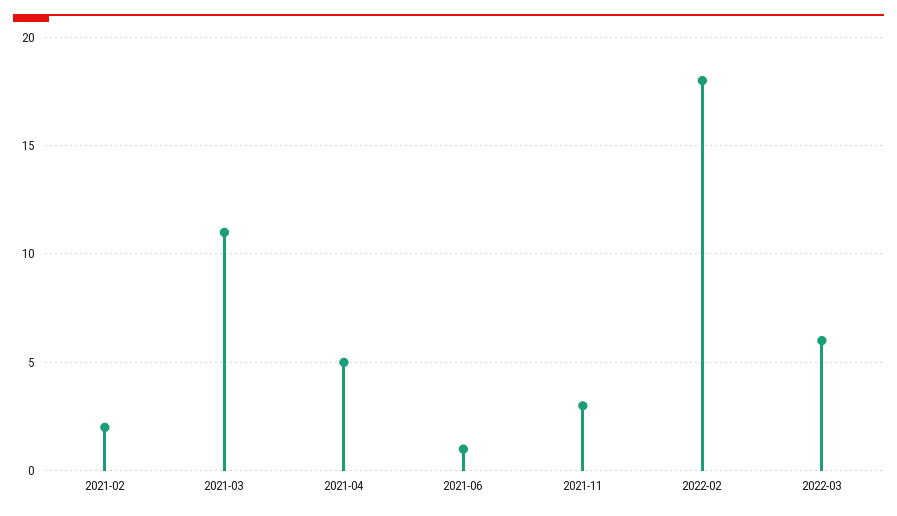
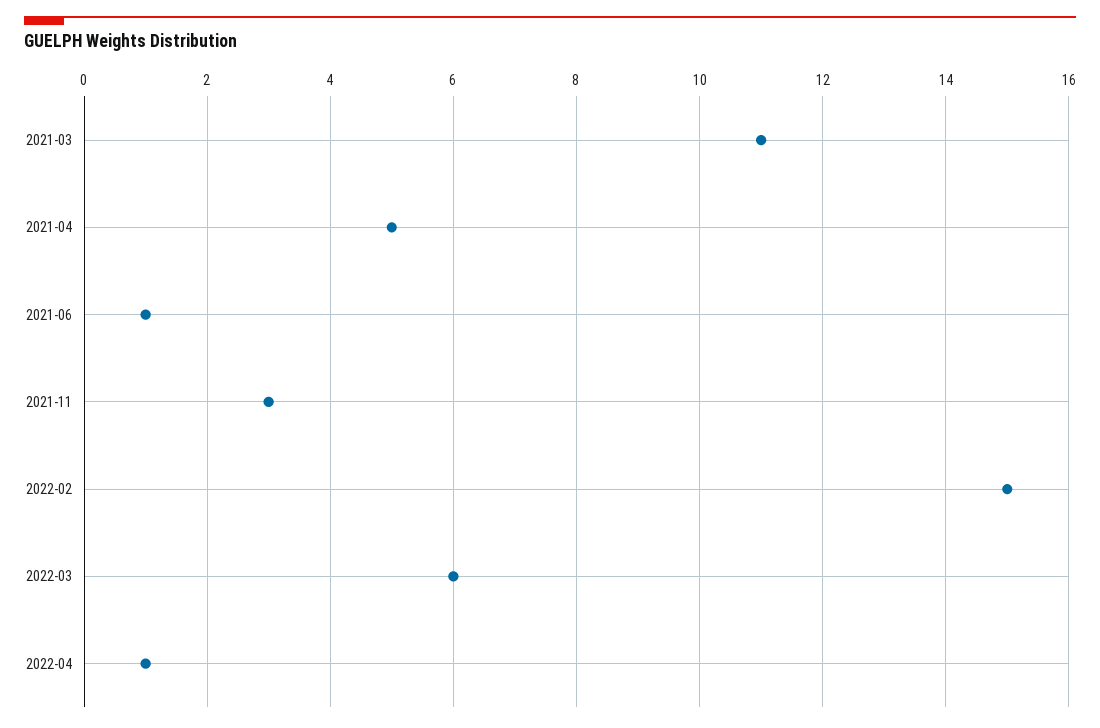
2021-02: 2 -> none
2022-02: 18 -> 15
2022-04: none -> 1

